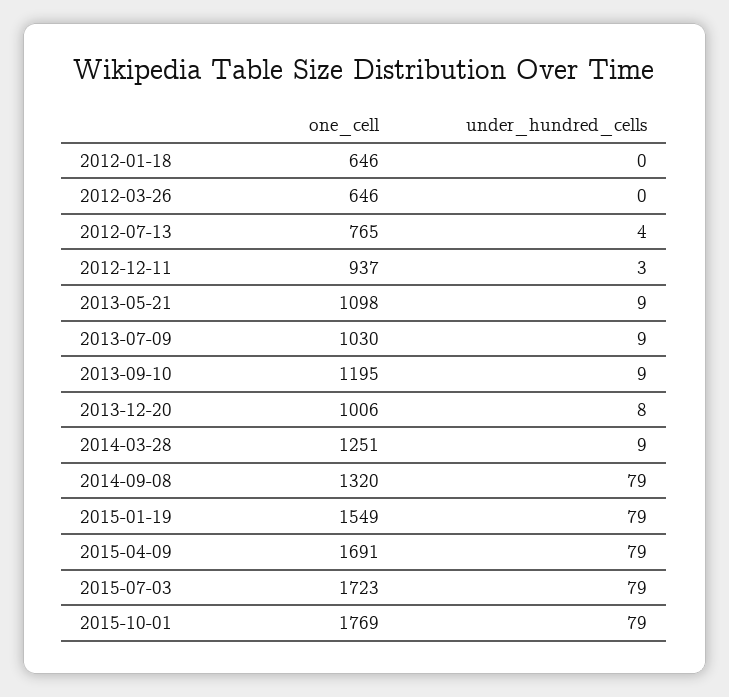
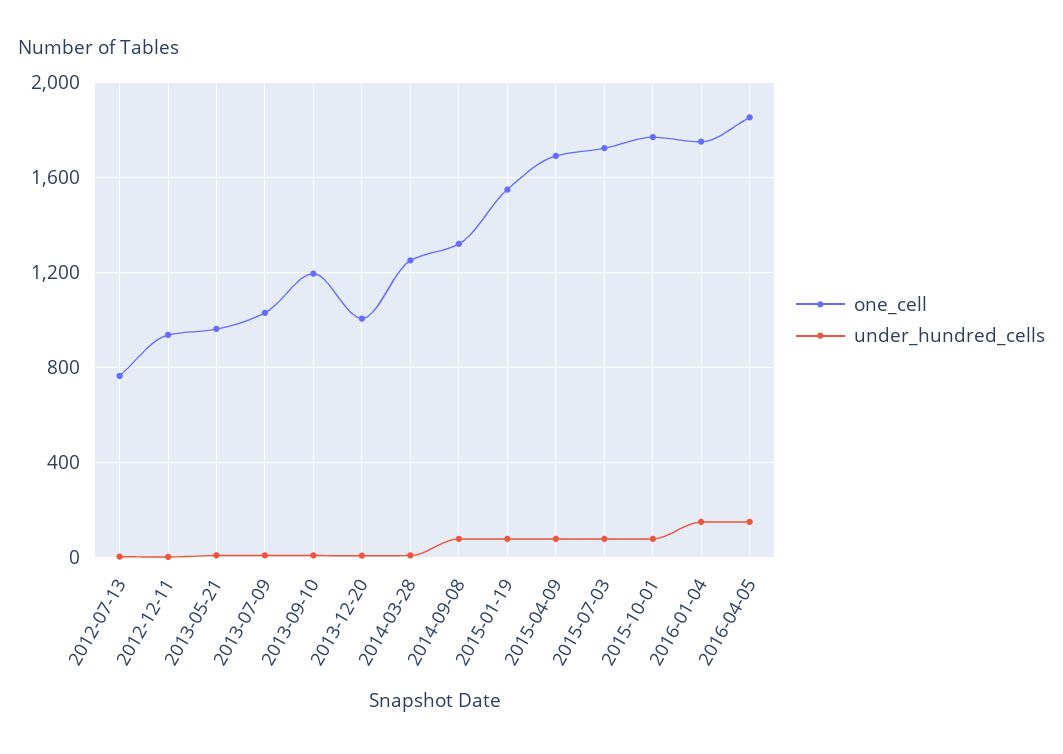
one_cell, 2012-01-18: 646 -> none
under_hundred_cells, 2012-01-18: 0 -> none
one_cell, 2012-03-26: 646 -> none
under_hundred_cells, 2012-03-26: 0 -> none
one_cell, 2013-05-21: 1098 -> 950
one_cell, 2016-01-04: none -> 1750
under_hundred_cells, 2016-01-04: none -> 150
one_cell, 2016-04-05: none -> 1850
under_hundred_cells, 2016-04-05: none -> 150

